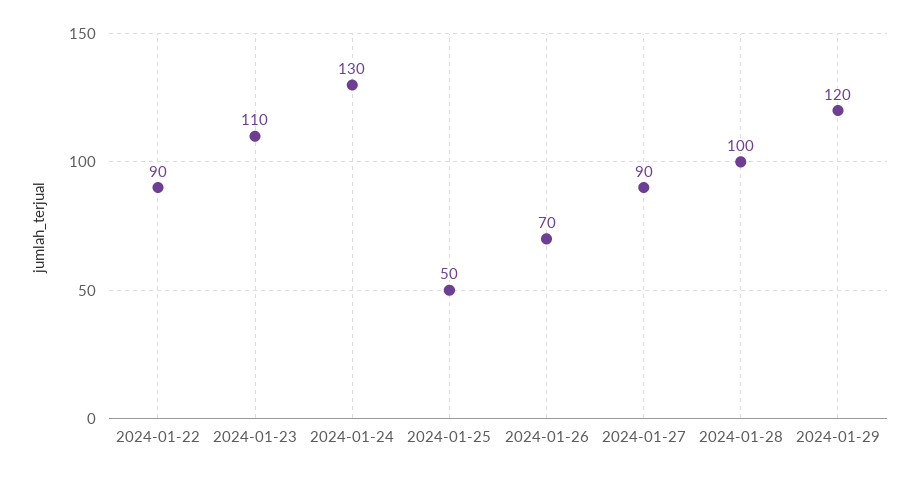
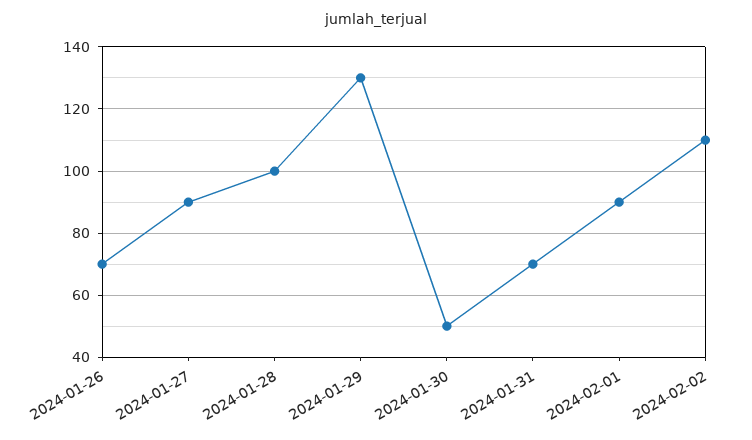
2024-01-22: 90 -> none
2024-01-23: 110 -> none
2024-01-24: 130 -> none
2024-01-25: 50 -> none
2024-01-29: 120 -> 130
2024-01-30: none -> 50
2024-01-31: none -> 70
2024-02-01: none -> 90
2024-02-02: none -> 110

